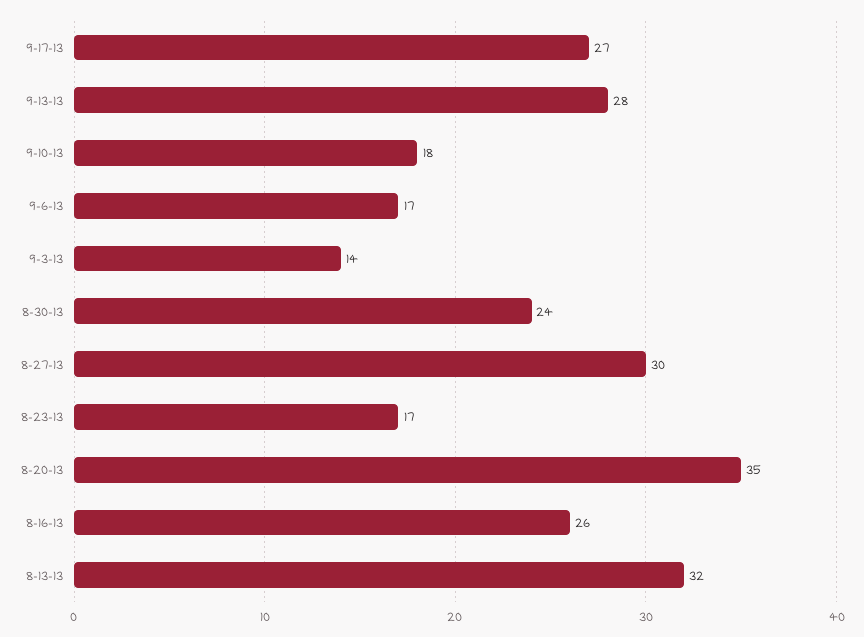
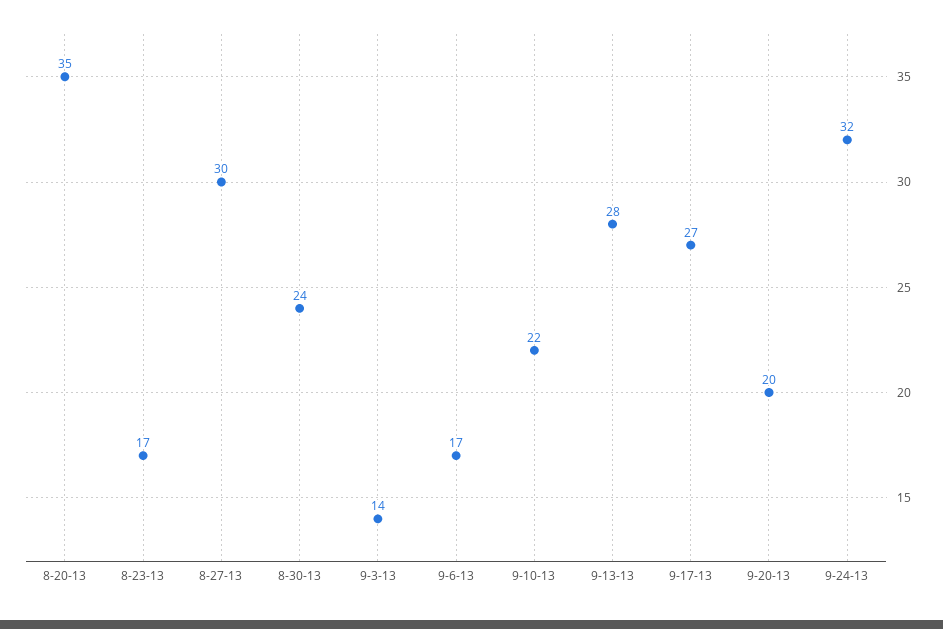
9-10-13: 18 -> 22
8-16-13: 26 -> none
8-13-13: 32 -> none
9-20-13: none -> 20
9-24-13: none -> 32

